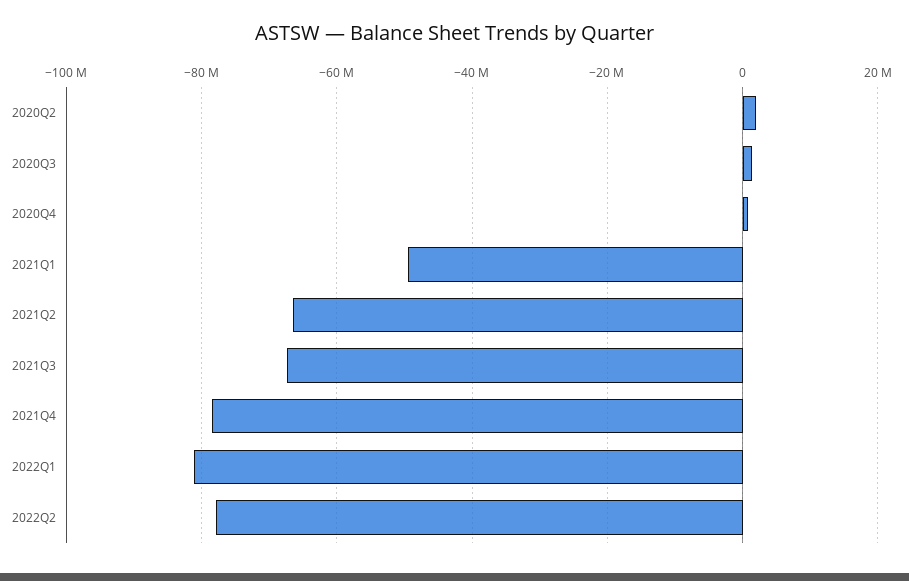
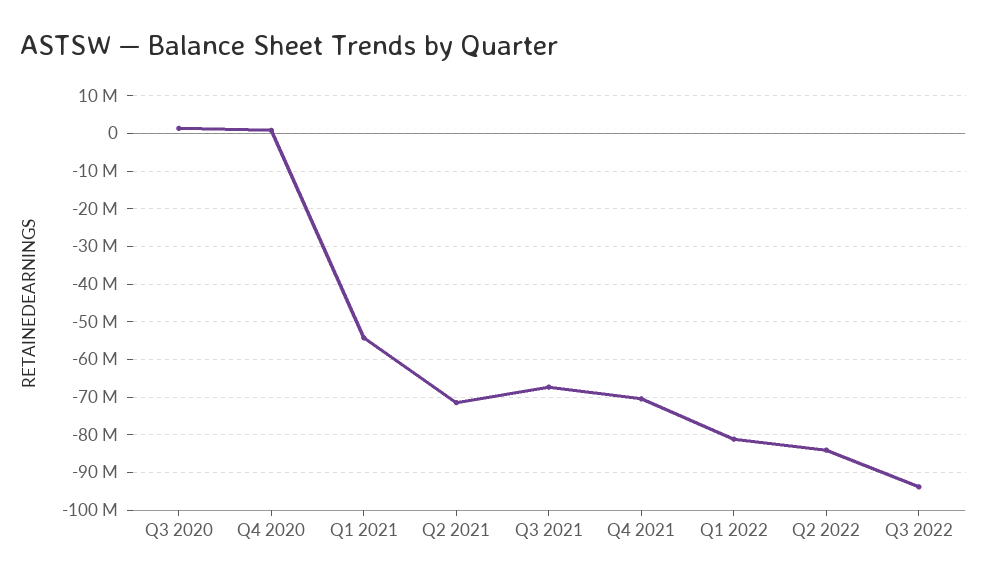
2020Q2: 2000000 -> none
2021Q1: -50000000 -> -54000000
2021Q2: -66000000 -> -72000000
2021Q4: -78000000 -> -70000000
2022Q2: -78000000 -> -84000000
Q3 2022: none -> -94000000

